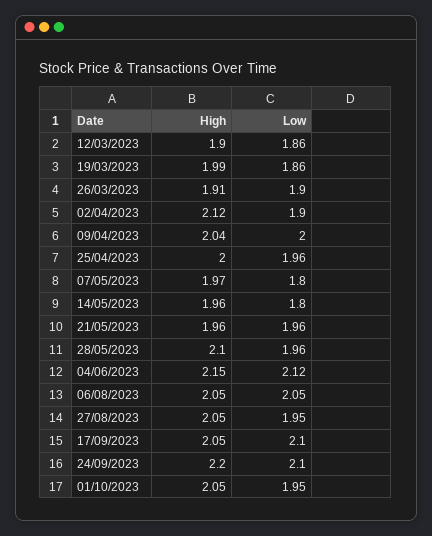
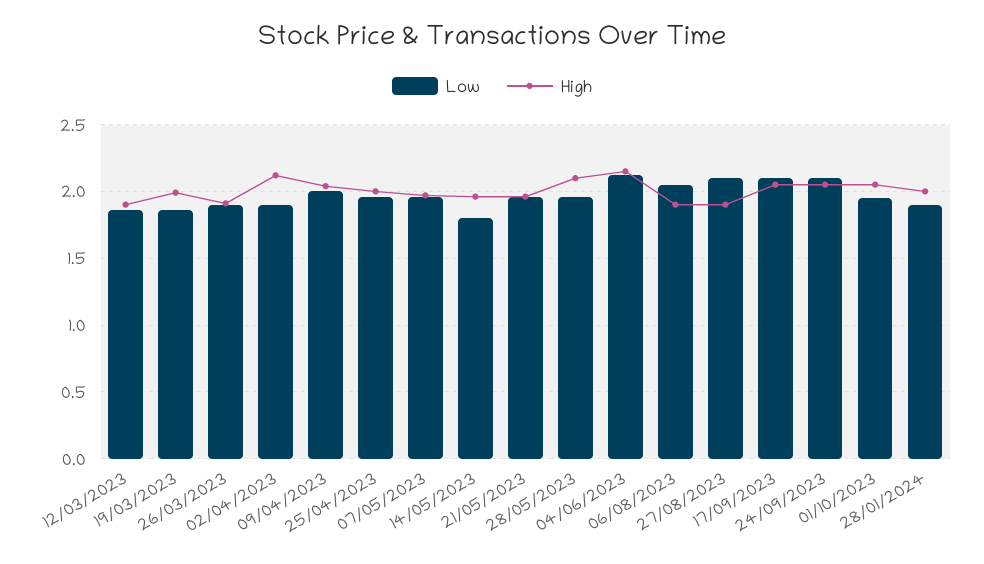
Low, 07/05/2023: 1.8 -> 1.95
High, 06/08/2023: 2.05 -> 1.9
High, 27/08/2023: 2.05 -> 1.9
Low, 27/08/2023: 1.95 -> 2.1
High, 24/09/2023: 2.2 -> 2.05
Low, 28/01/2024: none -> 1.9
High, 28/01/2024: none -> 2

